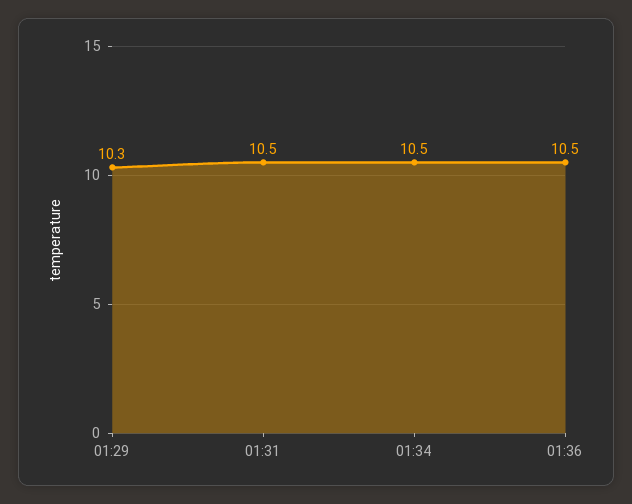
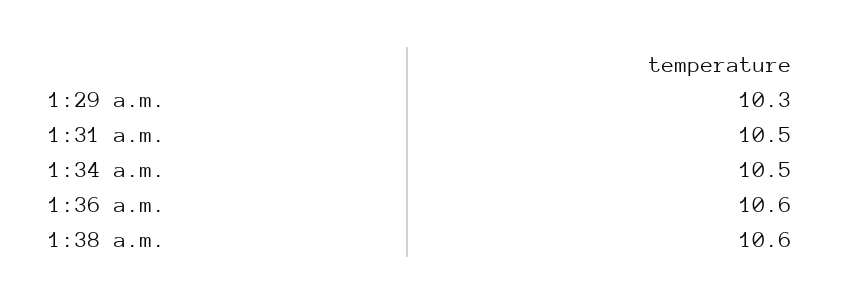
01:36: 10.5 -> 10.6
1:38 a.m.: none -> 10.6

